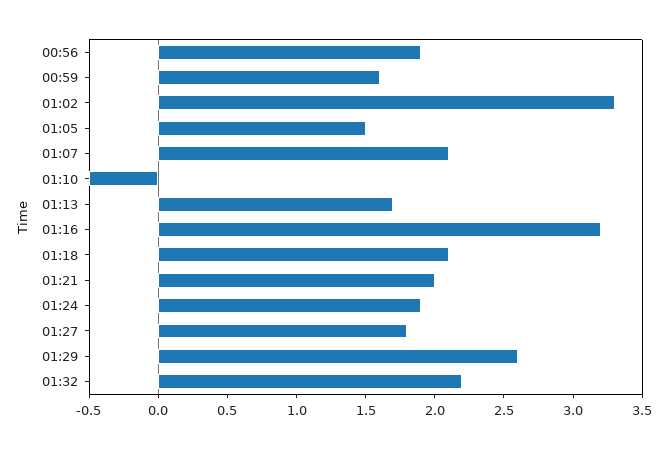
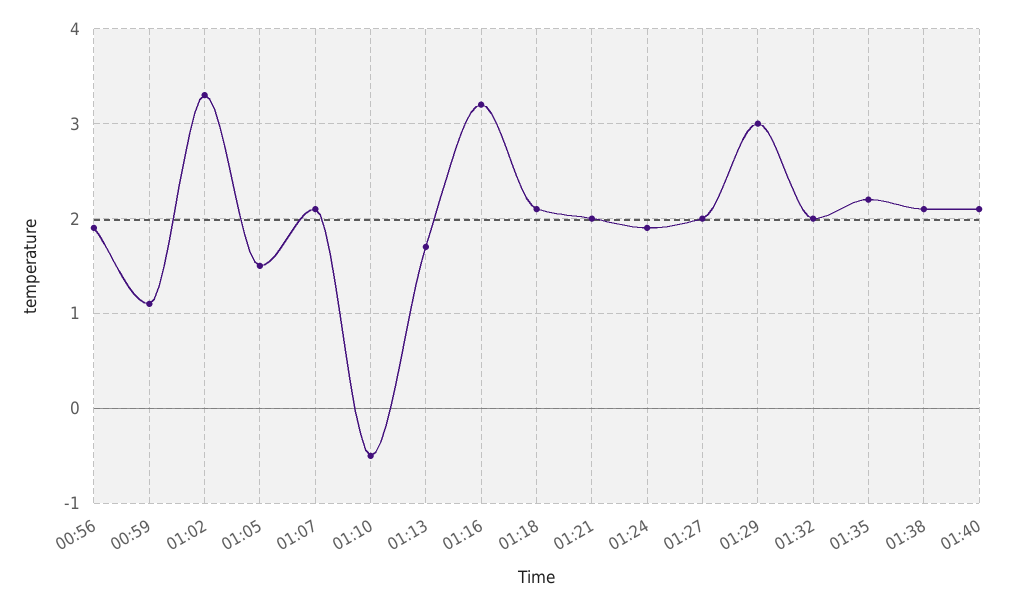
00:59: 1.6 -> 1.1
01:27: 1.8 -> 2
01:29: 2.6 -> 3
01:32: 2.2 -> 2
01:35: none -> 2.2
01:38: none -> 2.1
01:40: none -> 2.1

